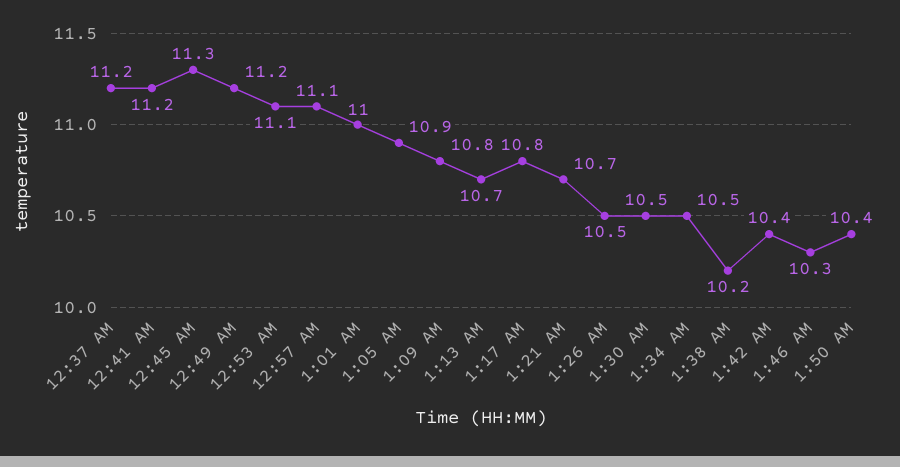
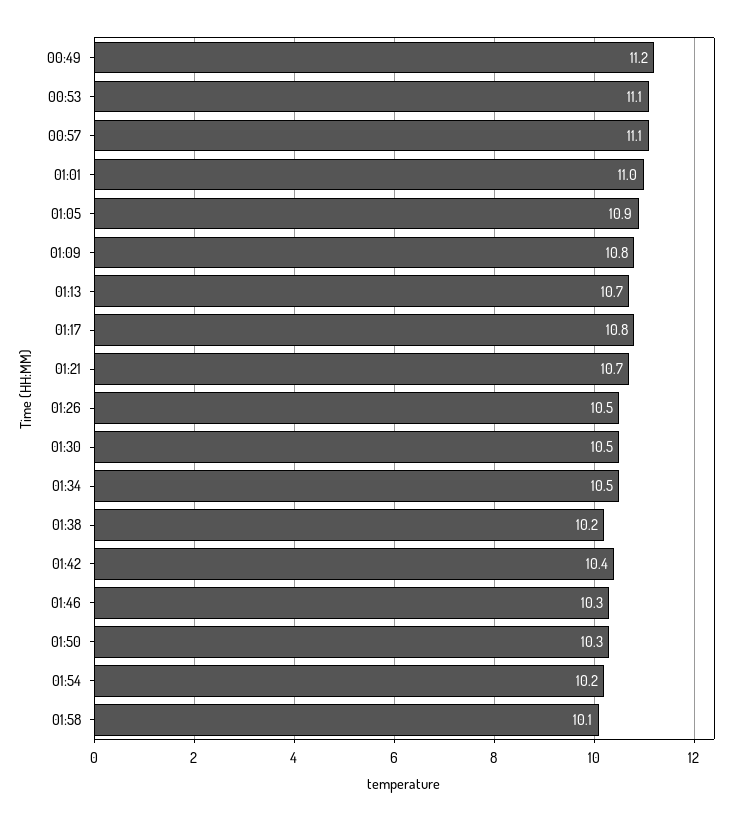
12:37 AM: 11.2 -> none
12:41 AM: 11.2 -> none
12:45 AM: 11.3 -> none
1:50 AM: 10.4 -> 10.3
01:54: none -> 10.2
01:58: none -> 10.1

